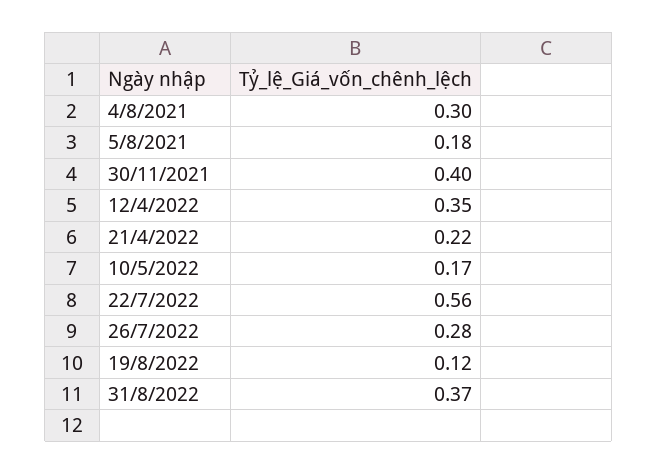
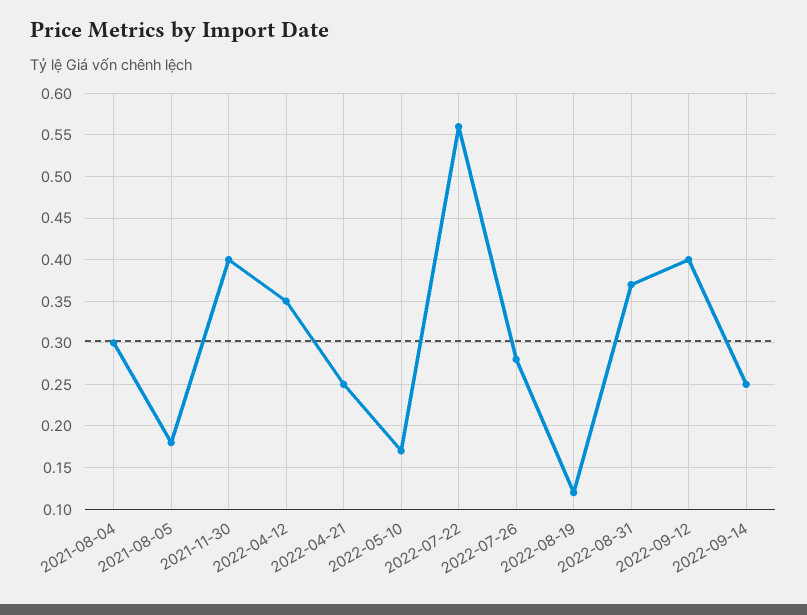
21/4/2022: 0.22 -> 0.25
2022-09-12: none -> 0.4
2022-09-14: none -> 0.25

